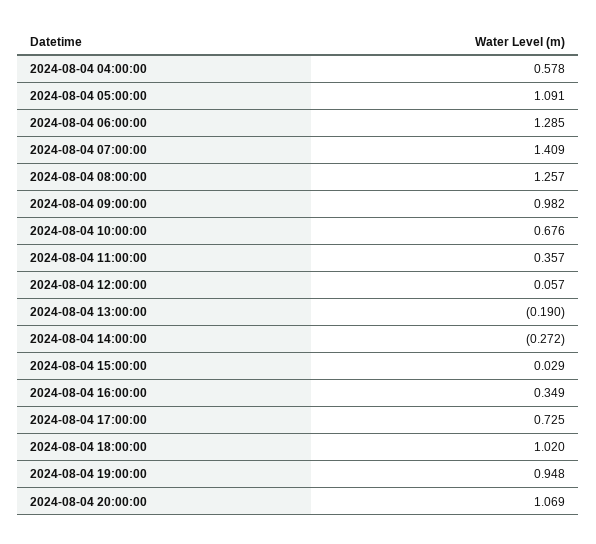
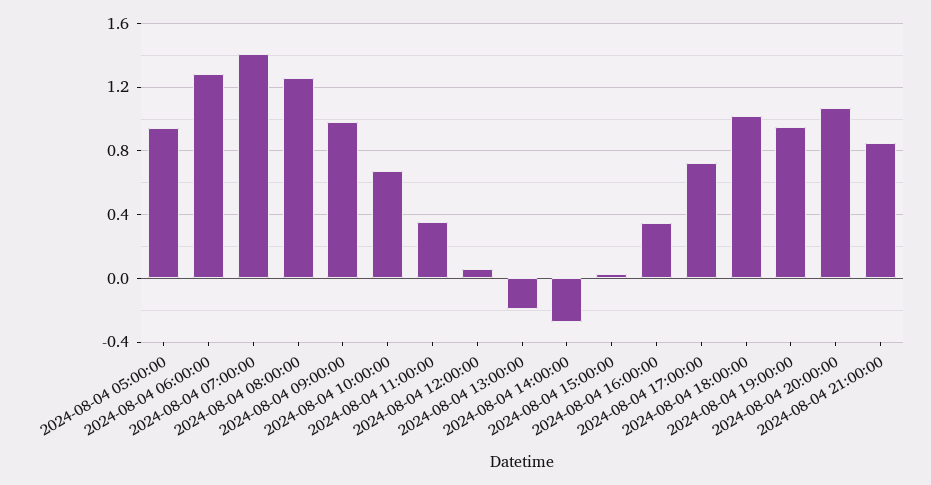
2024-08-04 04:00:00: 0.578 -> none
2024-08-04 05:00:00: 1.091 -> 0.95
2024-08-04 21:00:00: none -> 0.85

